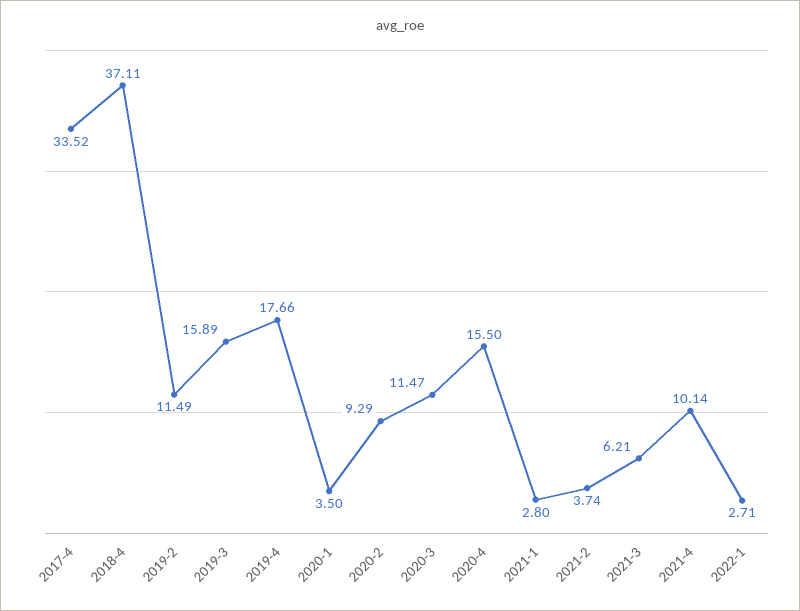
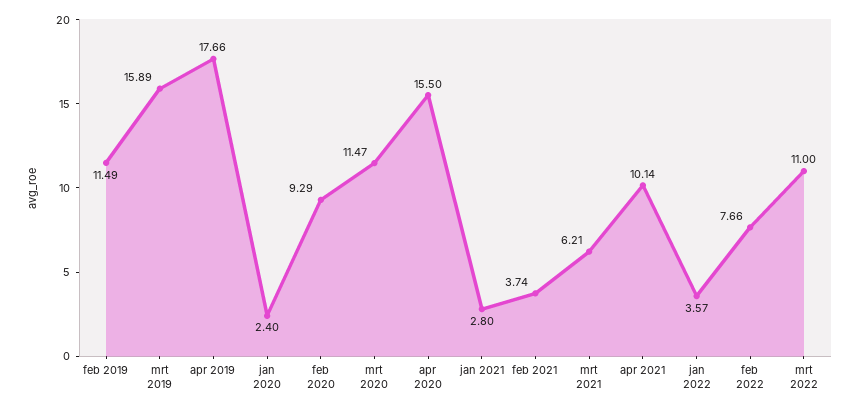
2017-4: 33.52 -> none
2018-4: 37.11 -> none
2020-1: 3.5 -> 2.4
2022-1: 2.71 -> 3.57
feb 2022: none -> 7.66
mrt 2022: none -> 11

